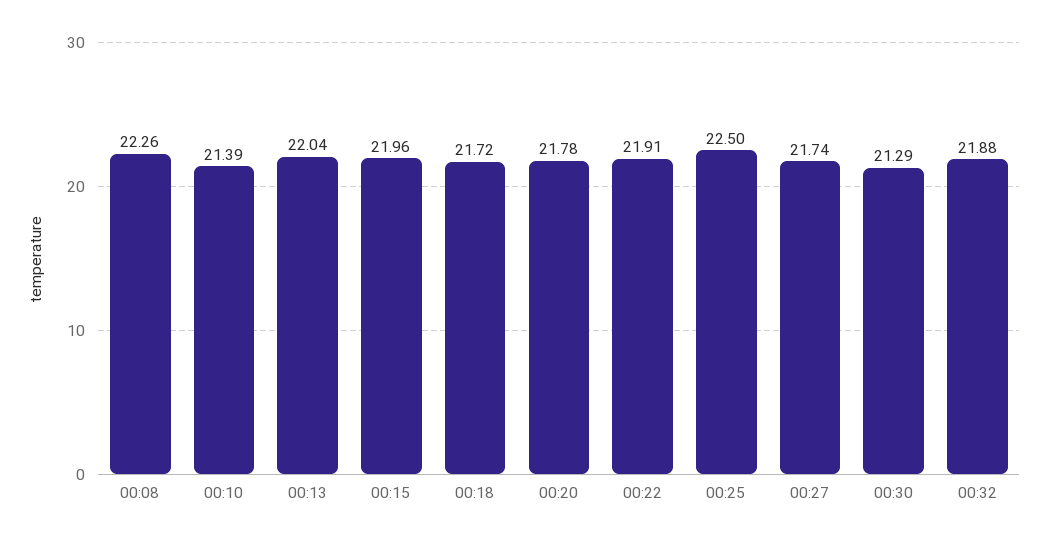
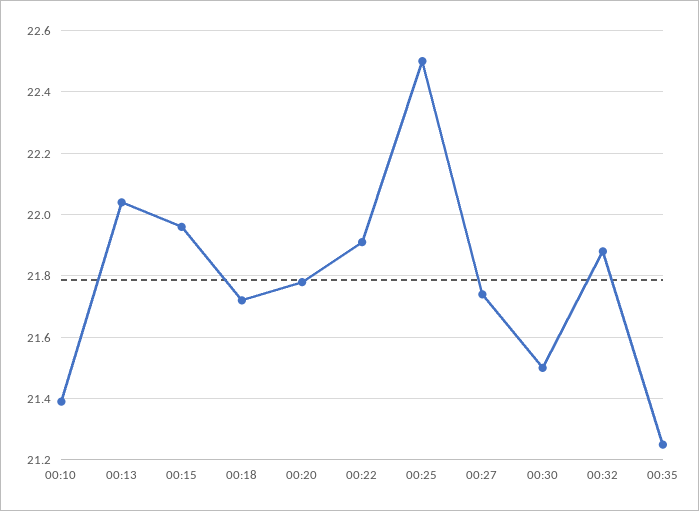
00:08: 22.26 -> none
00:30: 21.29 -> 21.5
00:35: none -> 21.25

